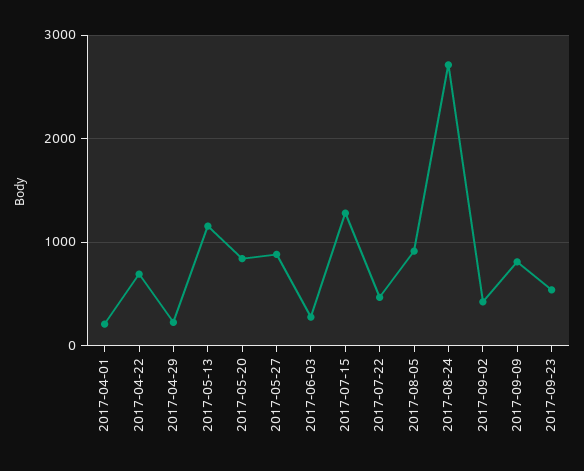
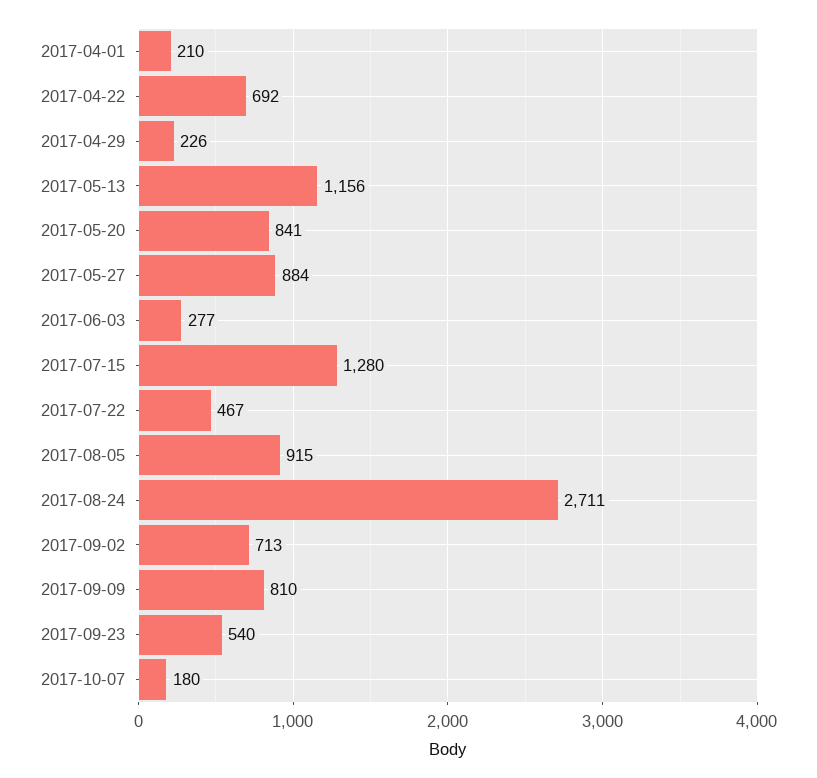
2017-09-02: 400 -> 713
2017-10-07: none -> 180

